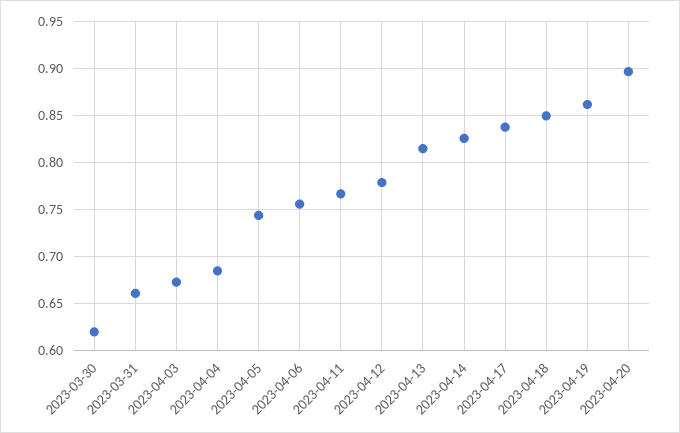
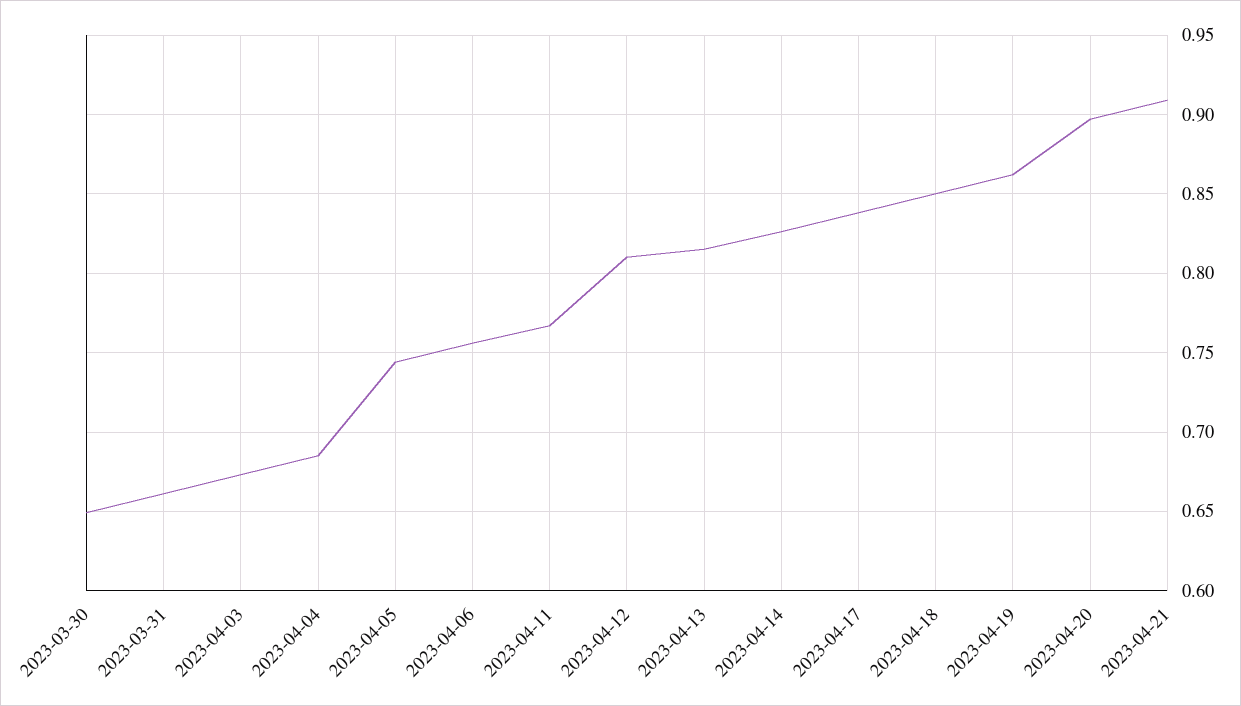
2023-03-30: 0.62 -> 0.65
2023-04-12: 0.78 -> 0.81
2023-04-21: none -> 0.91

